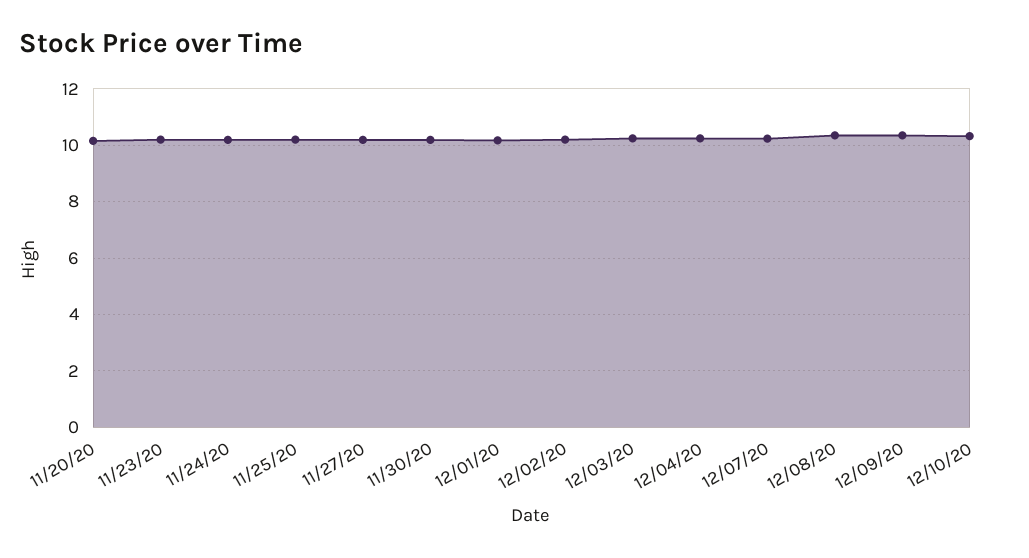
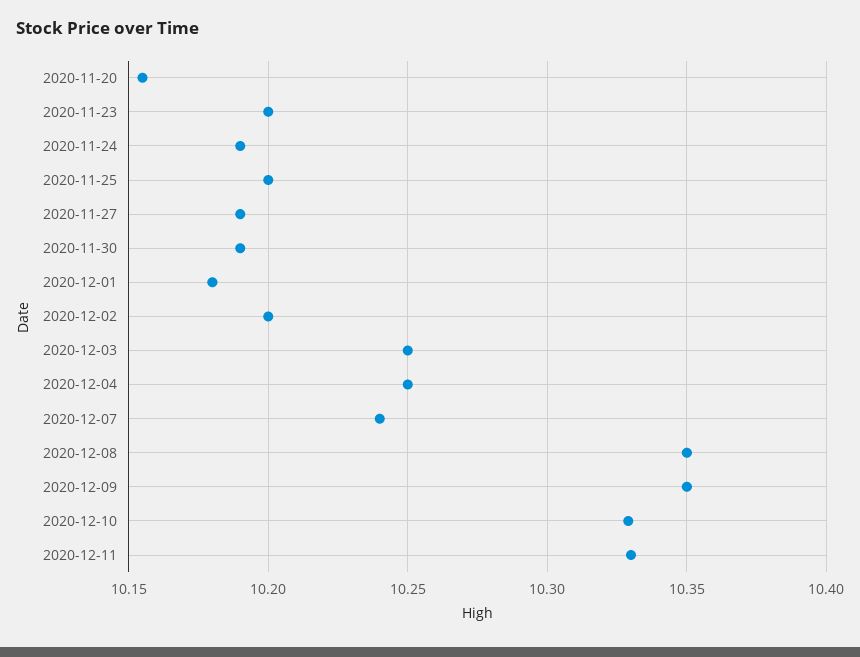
2020-12-11: none -> 10.33

